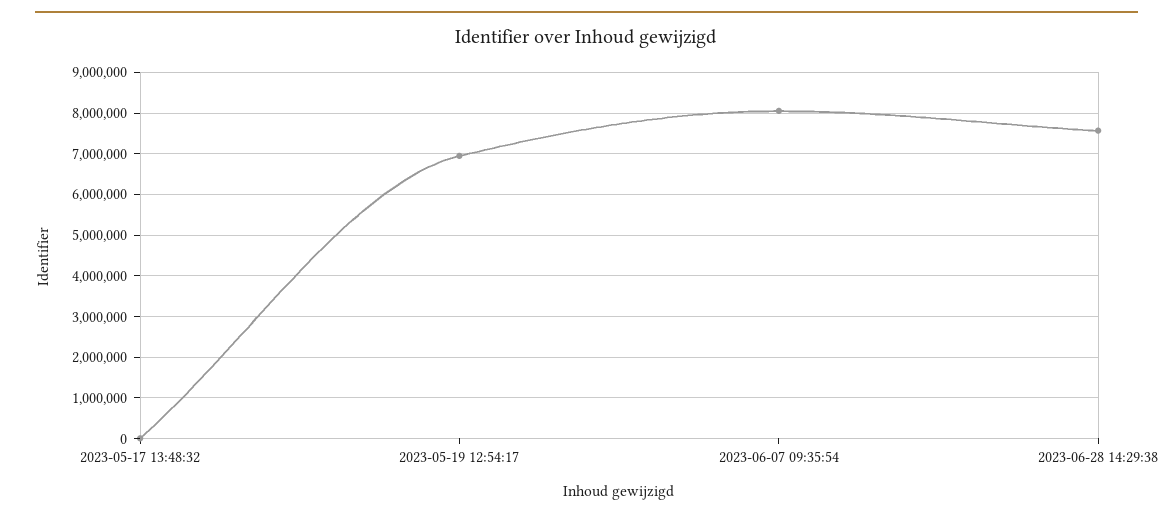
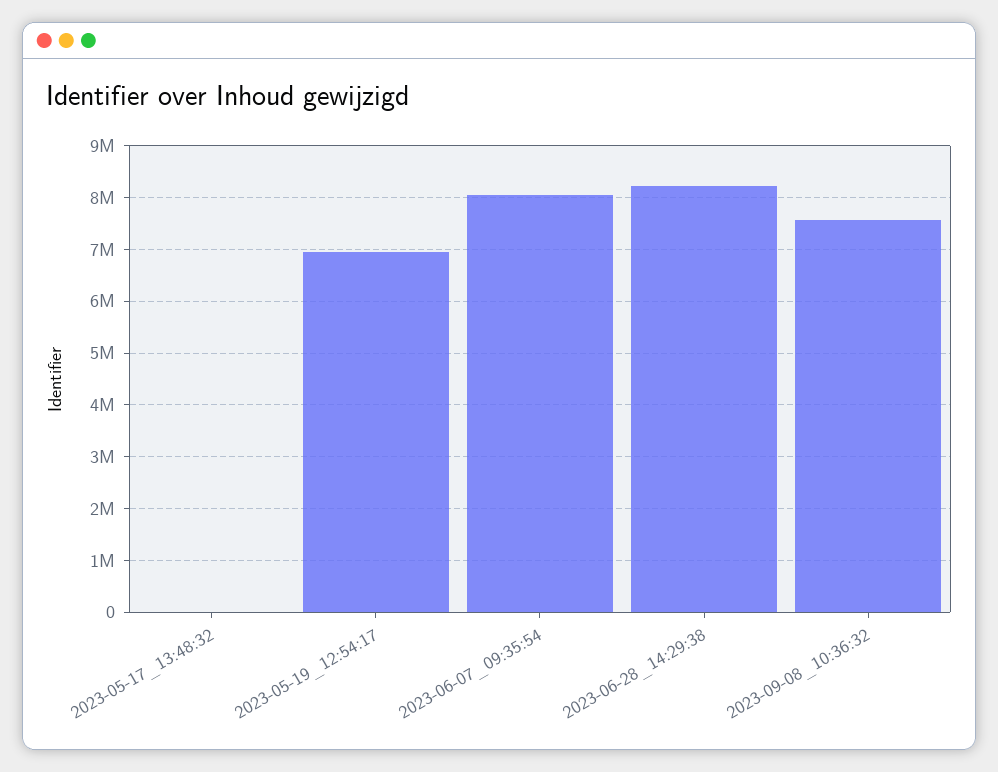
2023-06-28 14:29:38: 7600000 -> 8200000
2023-09-08_10:36:32: none -> 7600000

